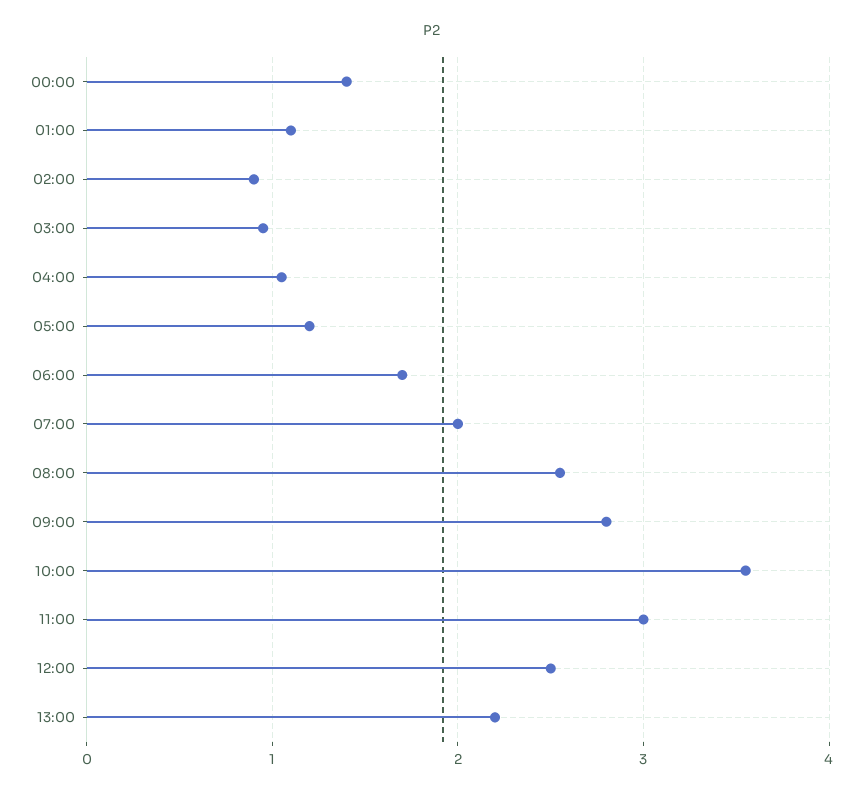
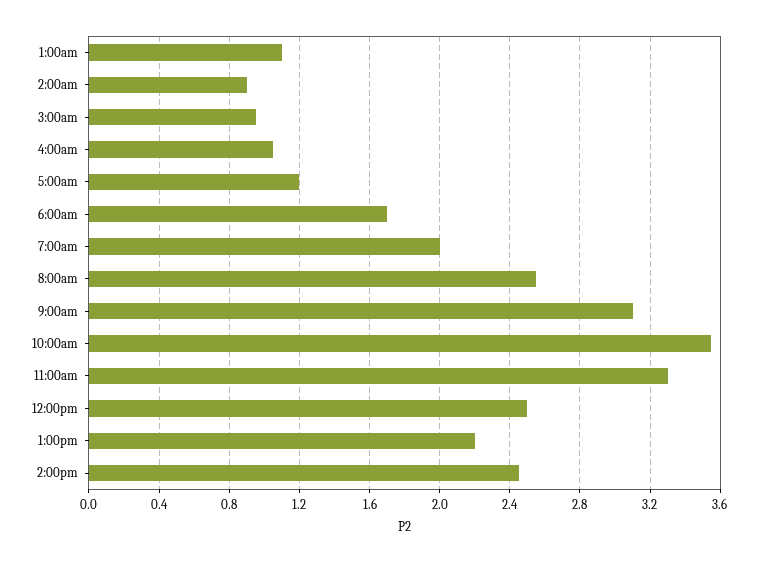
00:00: 1.4 -> none
09:00: 2.8 -> 3.1
11:00: 3 -> 3.3
2:00pm: none -> 2.45

